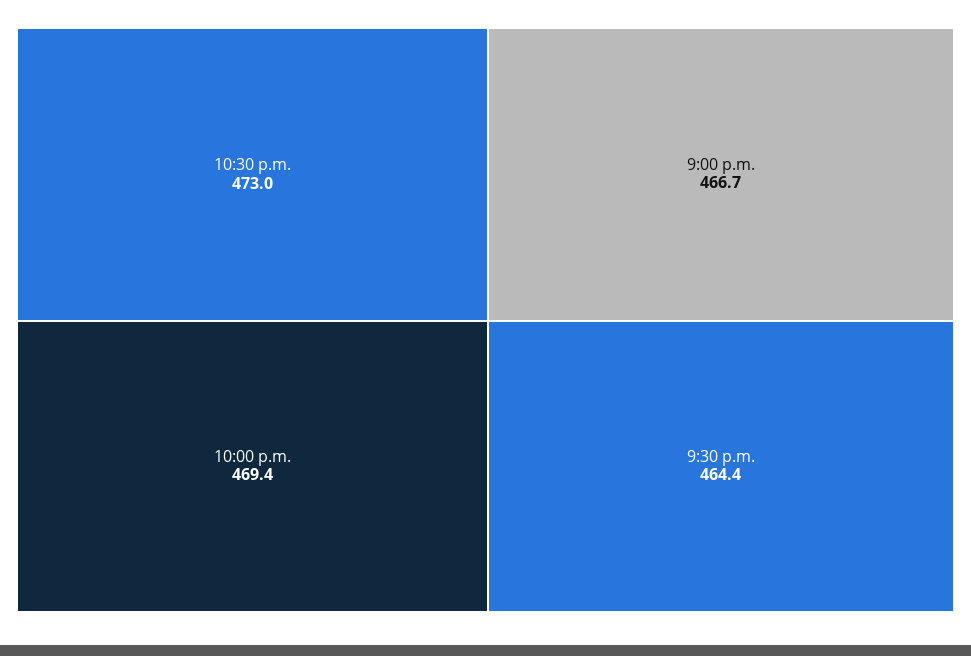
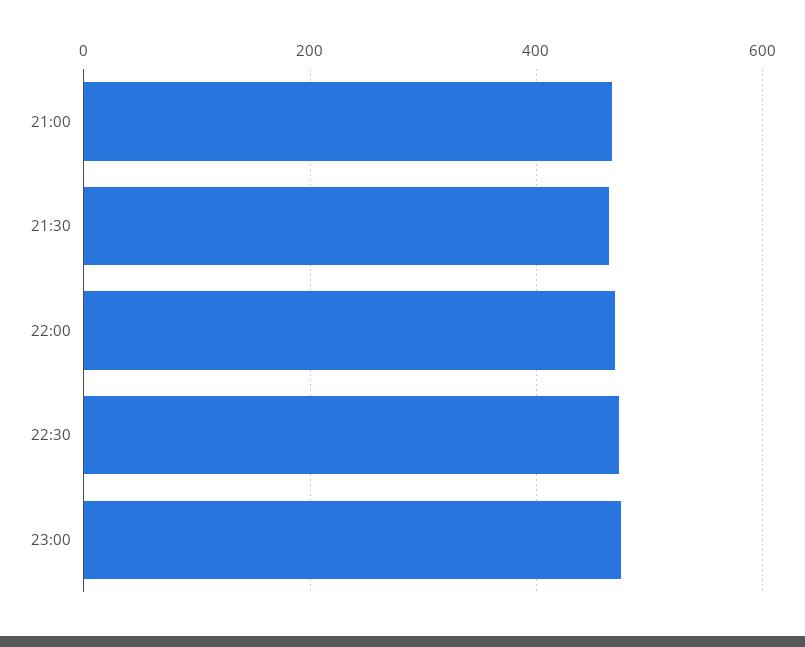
23:00: none -> 480

